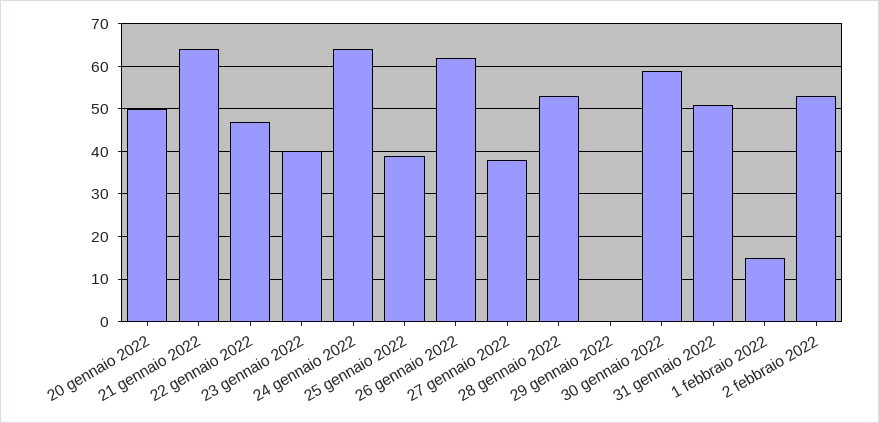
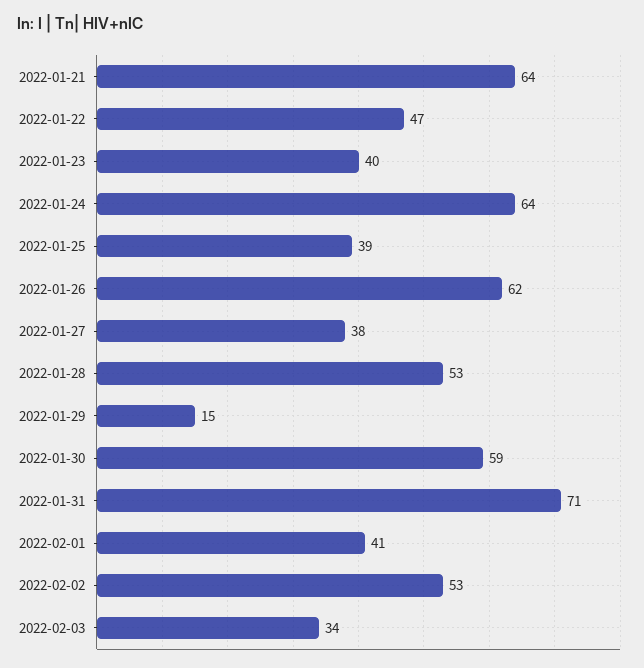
20 gennaio 2022: 50 -> none
29 gennaio 2022: 0 -> 15
31 gennaio 2022: 50 -> 71
1 febbraio 2022: 15 -> 41
2022-02-03: none -> 34

